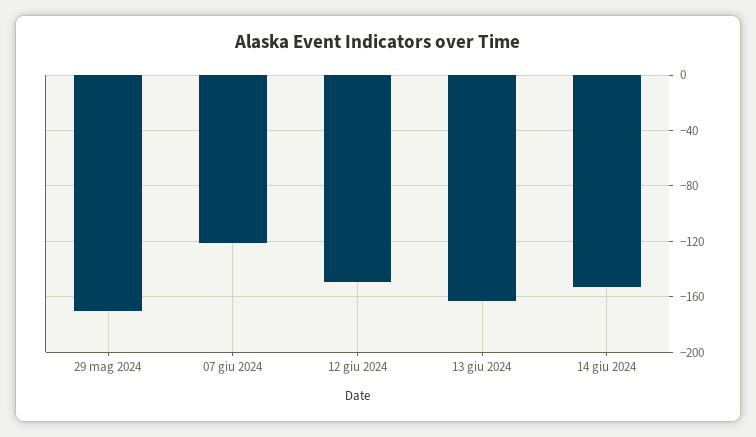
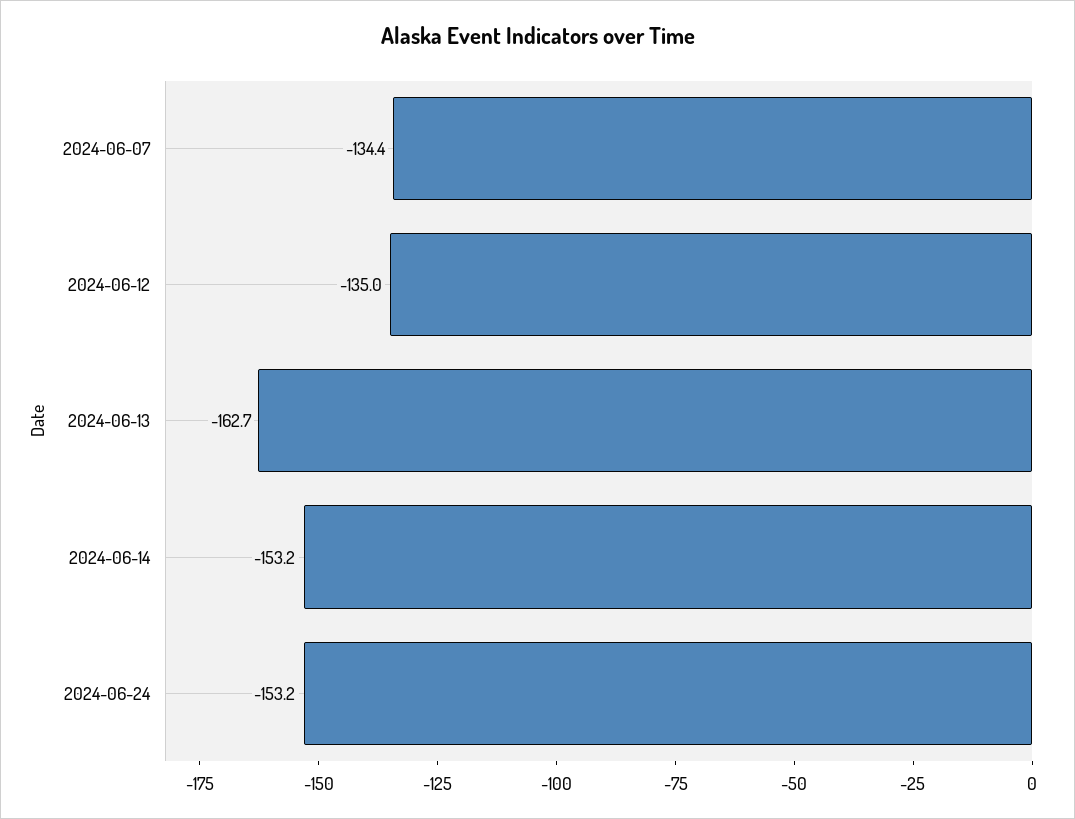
29 mag 2024: -170 -> none
07 giu 2024: -120 -> -134.4
12 giu 2024: -150 -> -135
2024-06-24: none -> -153.2

